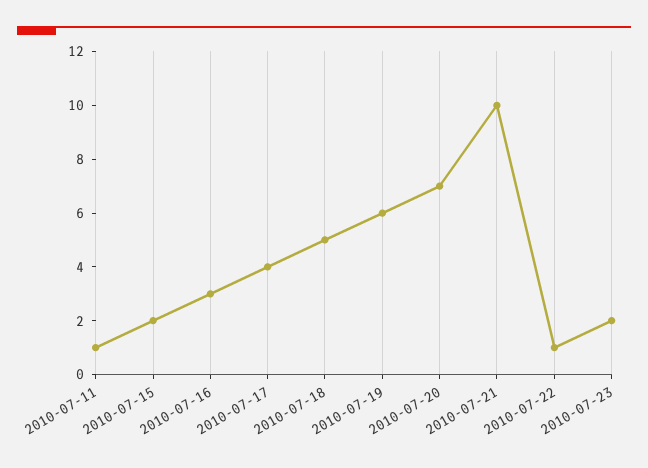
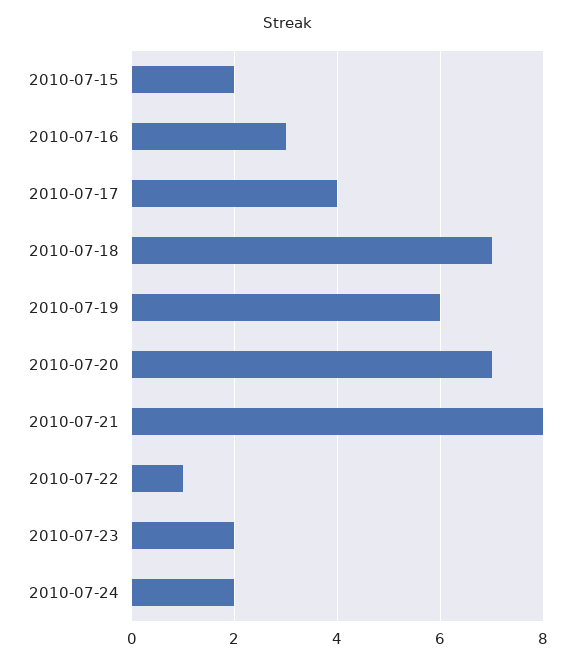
2010-07-11: 1 -> none
2010-07-18: 5 -> 7
2010-07-21: 10 -> 8
2010-07-24: none -> 2

